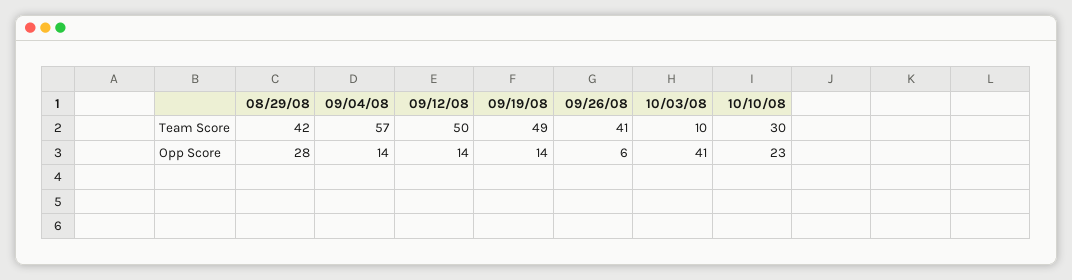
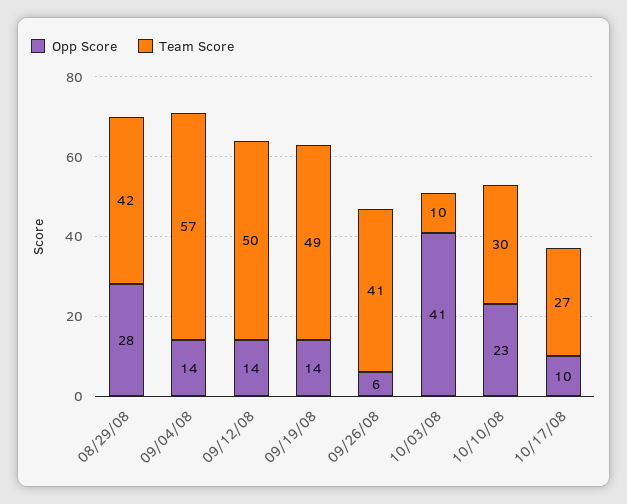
Opp Score, 10/17/08: none -> 10
Team Score, 10/17/08: none -> 27

